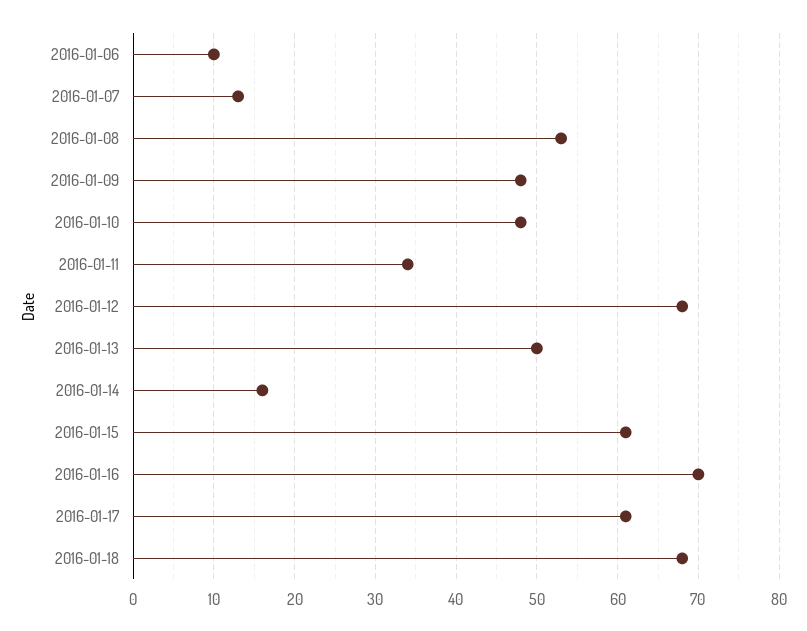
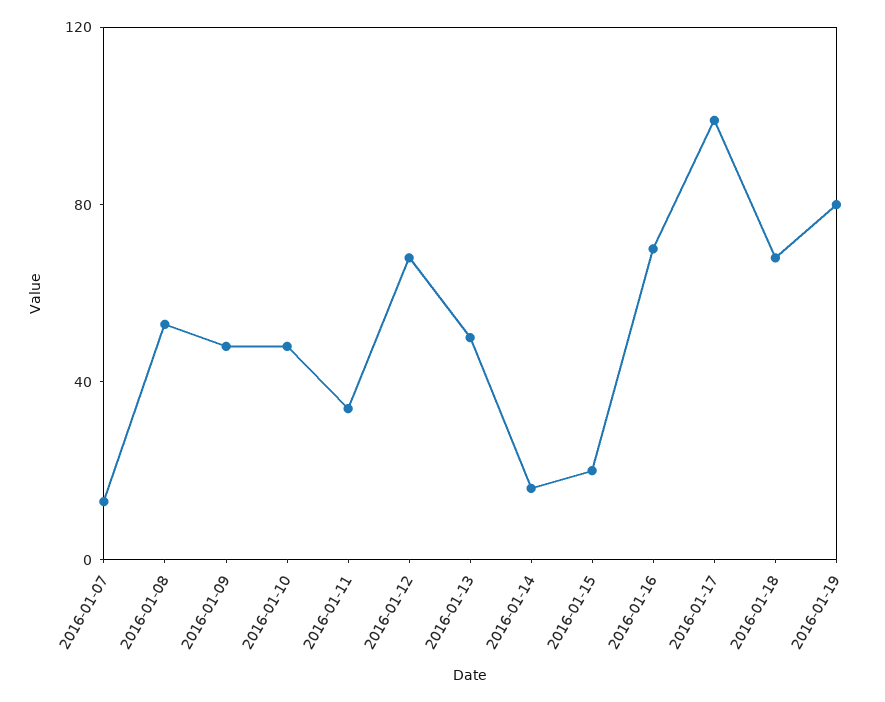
2016-01-06: 10 -> none
2016-01-15: 61 -> 20
2016-01-17: 61 -> 100
2016-01-19: none -> 80

